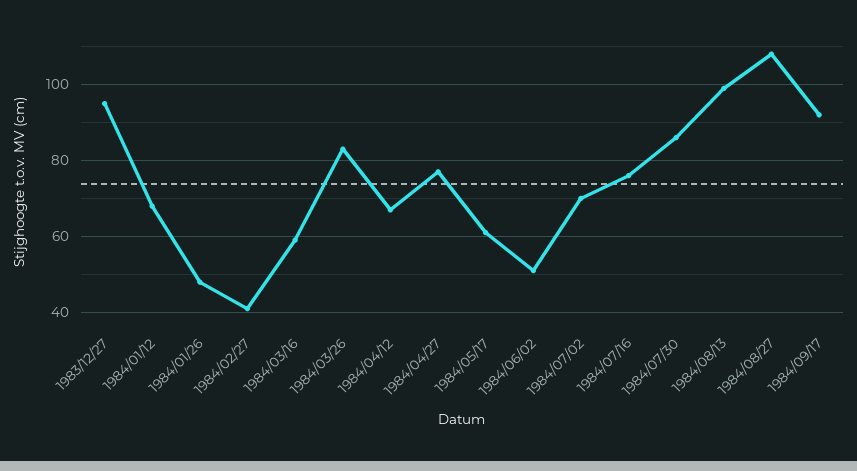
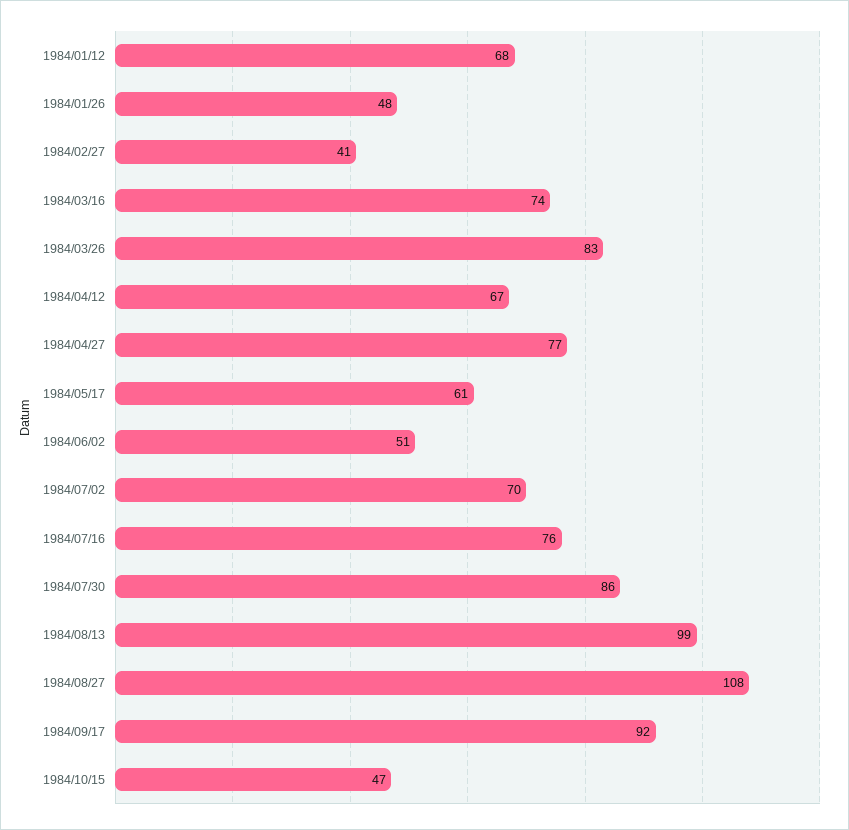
1983/12/27: 95 -> none
1984/03/16: 60 -> 74
1984/10/15: none -> 47

